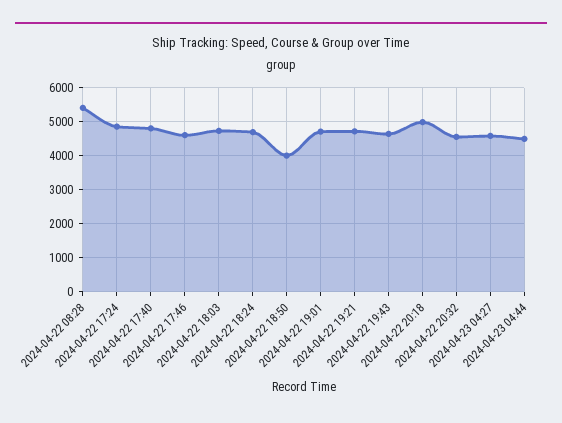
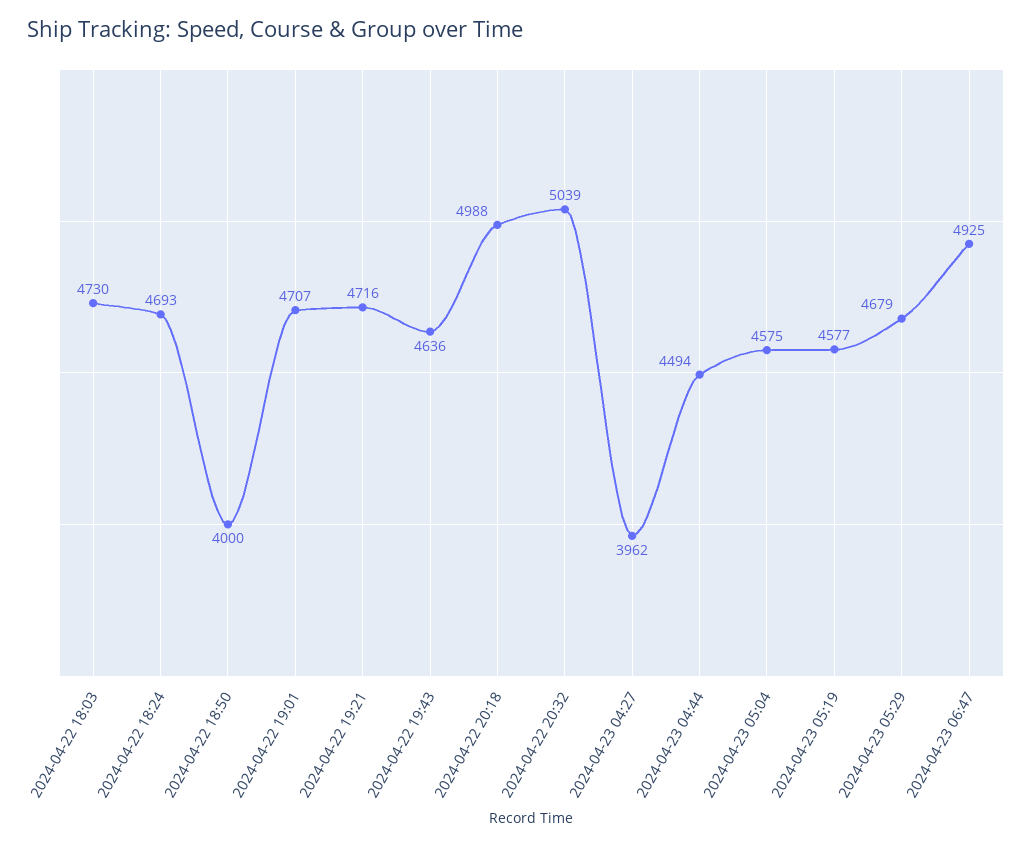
2024-04-22 08:28: 5400 -> none
2024-04-22 17:24: 4800 -> none
2024-04-22 17:40: 4800 -> none
2024-04-22 17:46: 4600 -> none
2024-04-22 20:32: 4600 -> 5039
2024-04-23 04:27: 4600 -> 3962
2024-04-23 05:04: none -> 4575
2024-04-23 05:19: none -> 4577
2024-04-23 05:29: none -> 4679
2024-04-23 06:47: none -> 4925

